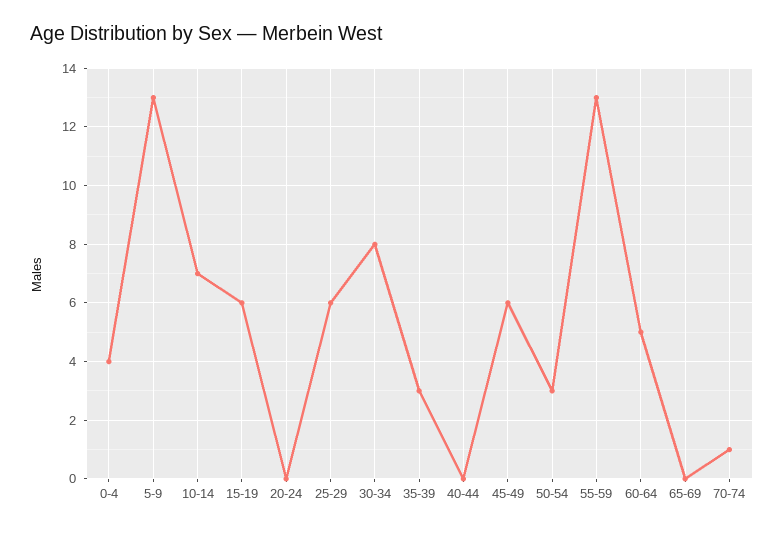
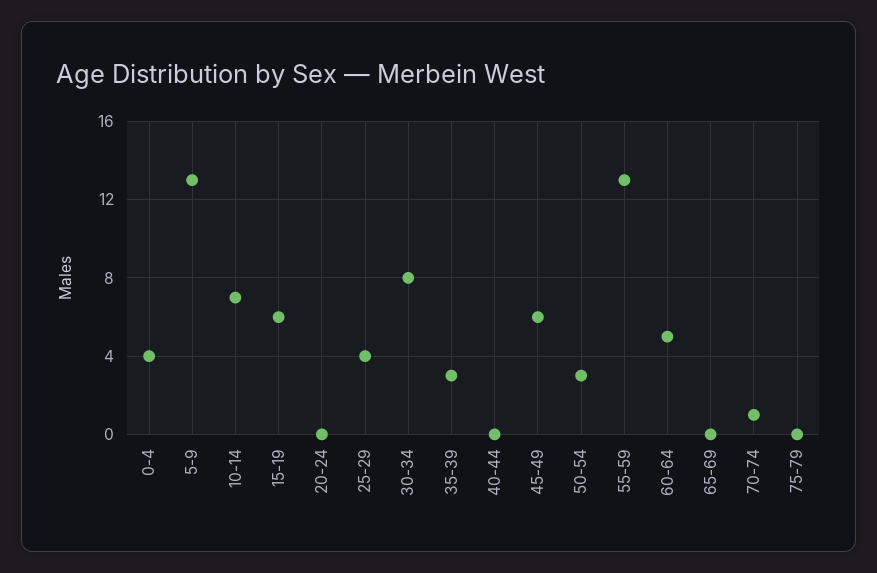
25-29: 6 -> 4
75-79: none -> 0

